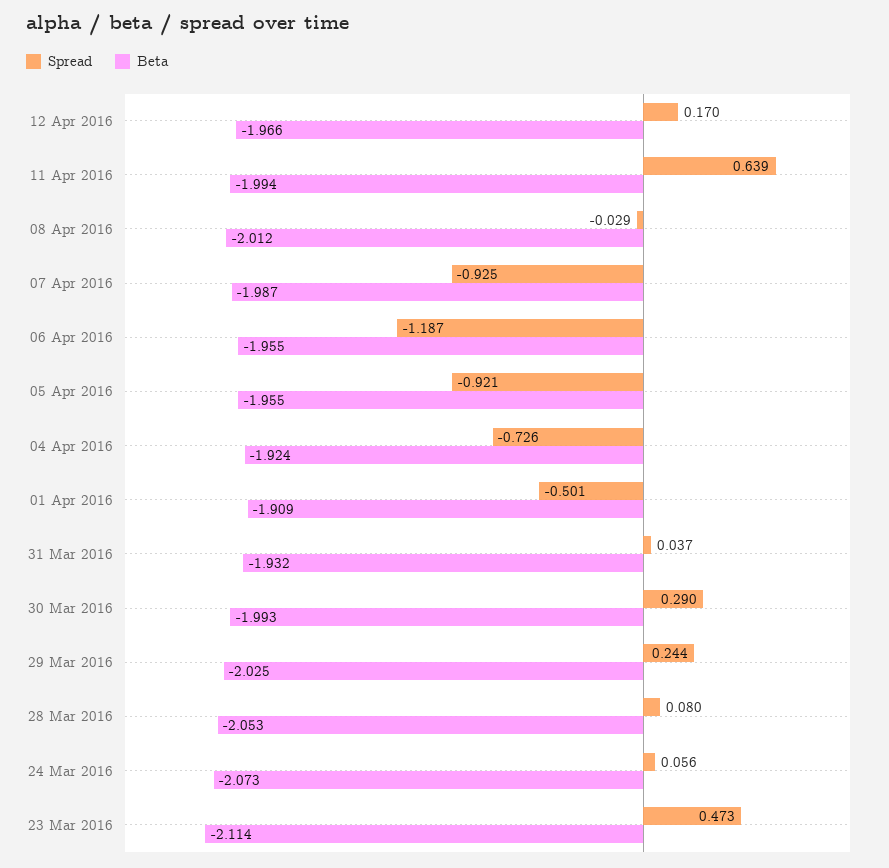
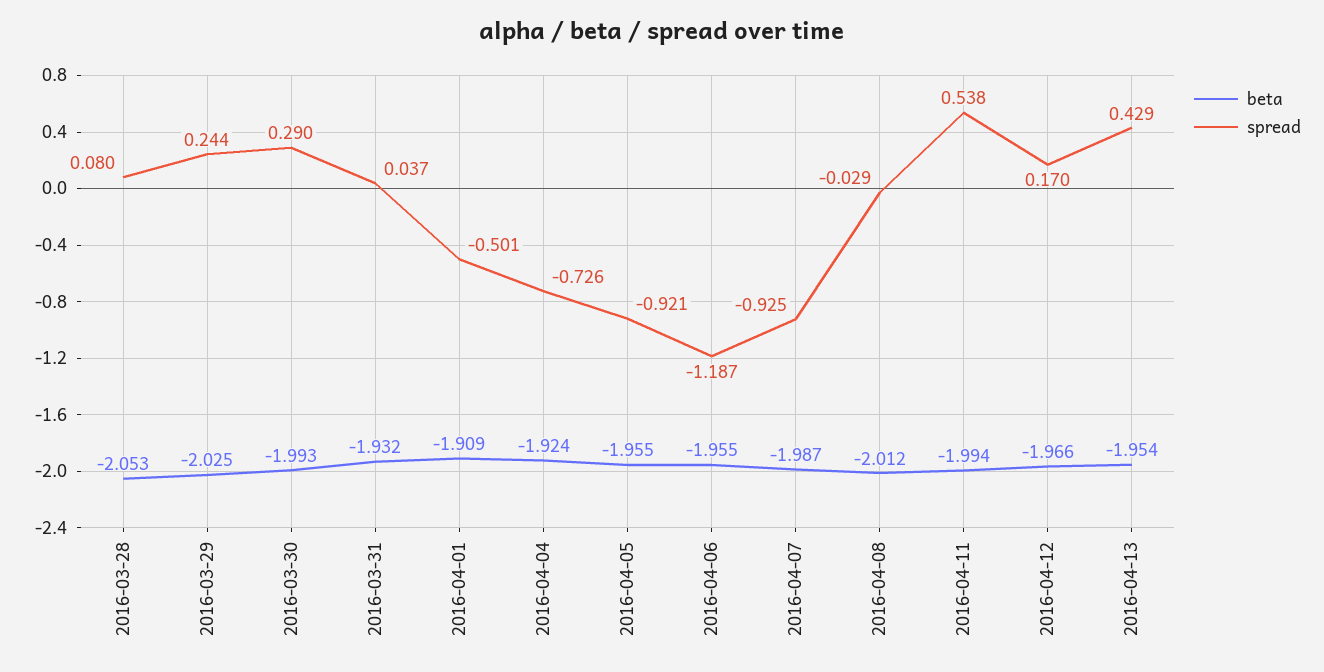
Spread, 11 Apr 2016: 0.639 -> 0.538
Spread, 24 Mar 2016: 0.056 -> none
Beta, 24 Mar 2016: -2.073 -> none
Spread, 23 Mar 2016: 0.473 -> none
Beta, 23 Mar 2016: -2.114 -> none
Beta, 2016-04-13: none -> -1.954
Spread, 2016-04-13: none -> 0.429

